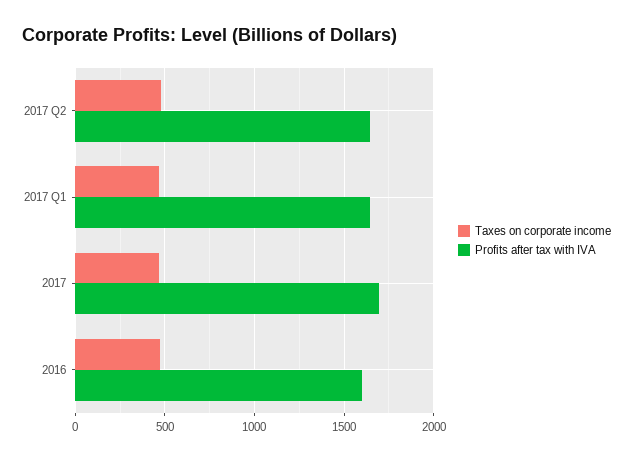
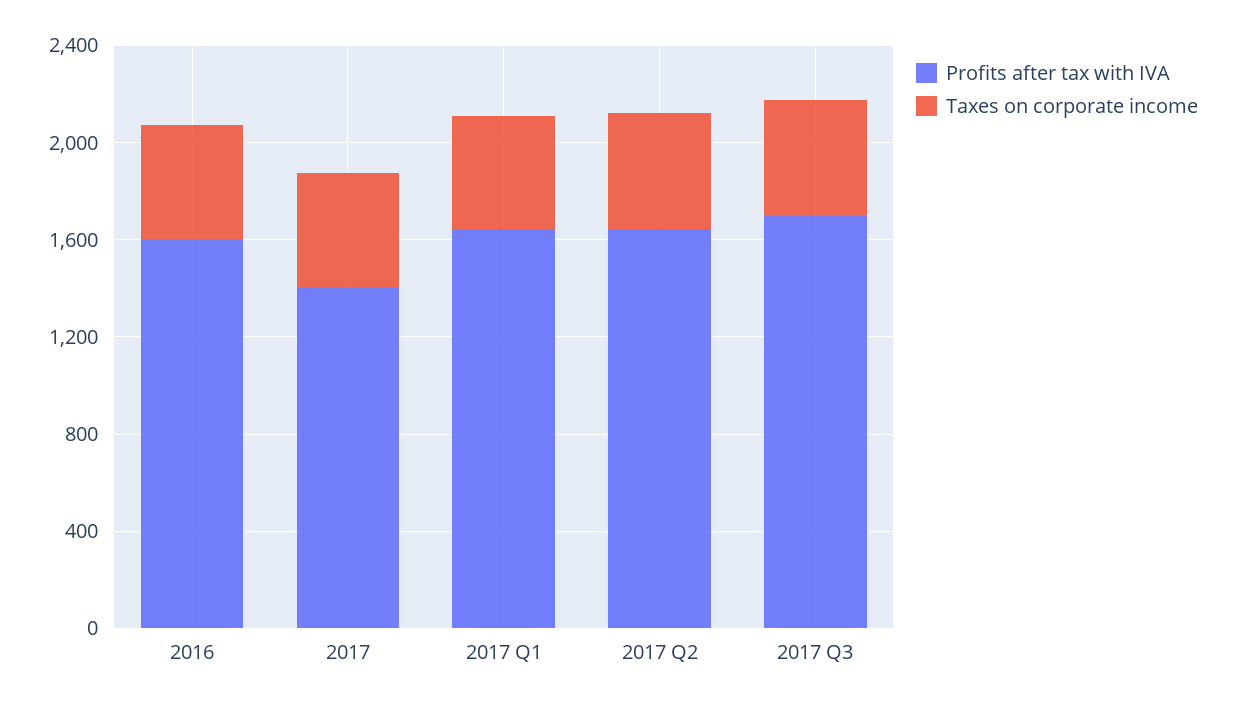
Profits after tax with IVA, 2017: 1700 -> 1400
Profits after tax with IVA, 2017 Q3: none -> 1700
Taxes on corporate income, 2017 Q3: none -> 500

